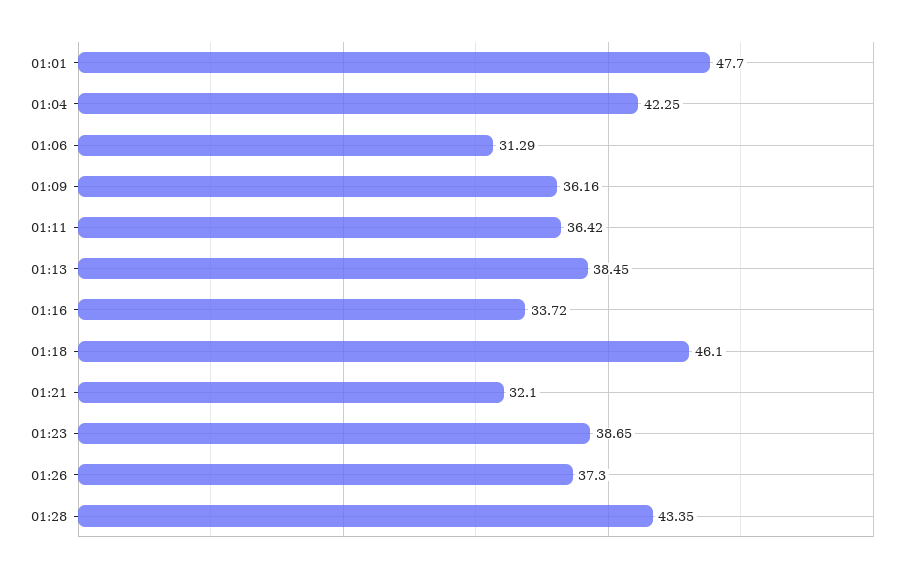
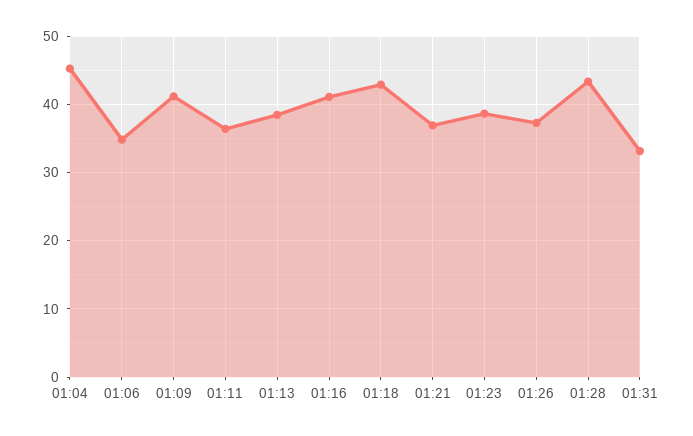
01:01: 47.7 -> none
01:04: 42.25 -> 45
01:06: 31.29 -> 35
01:09: 36.16 -> 41
01:16: 33.72 -> 41
01:18: 46.1 -> 43
01:21: 32.1 -> 37
01:31: none -> 33

